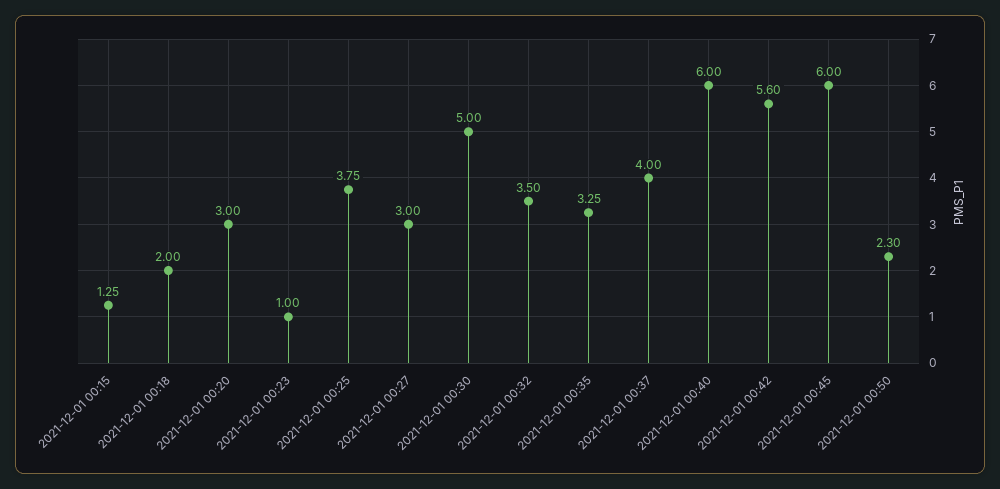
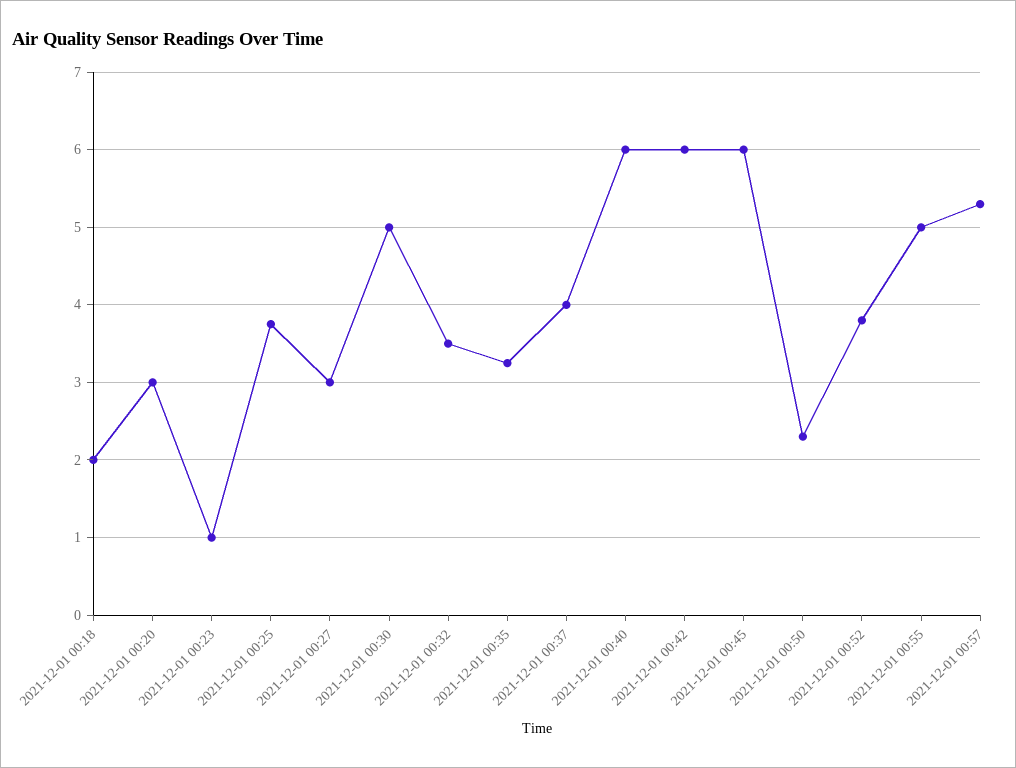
2021-12-01 00:15: 1.25 -> none
2021-12-01 00:42: 5.6 -> 6
2021-12-01 00:52: none -> 3.8
2021-12-01 00:55: none -> 5
2021-12-01 00:57: none -> 5.3

